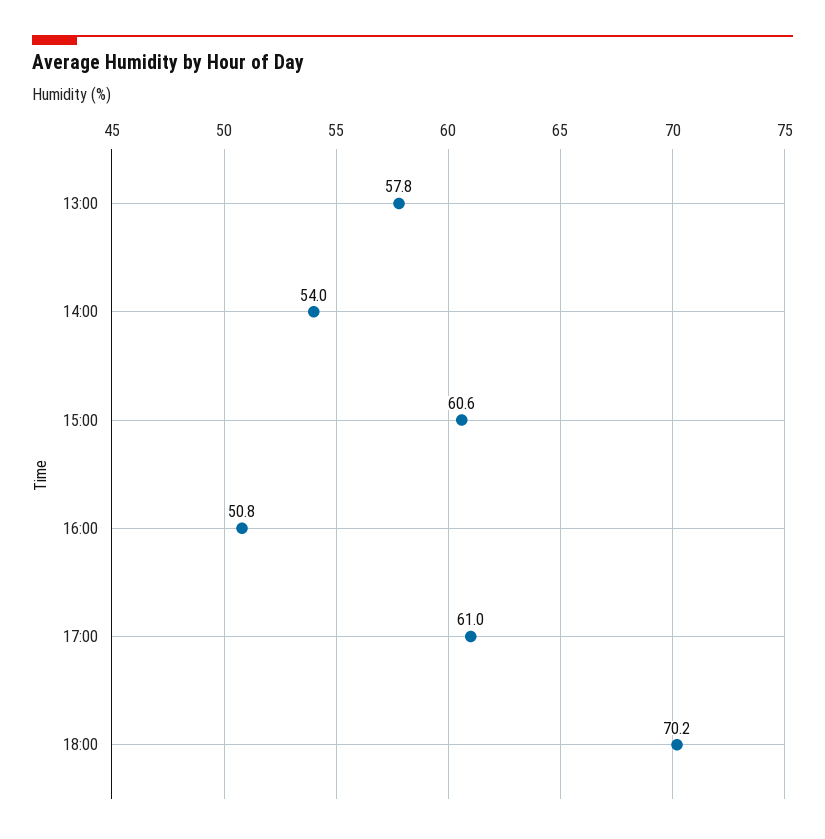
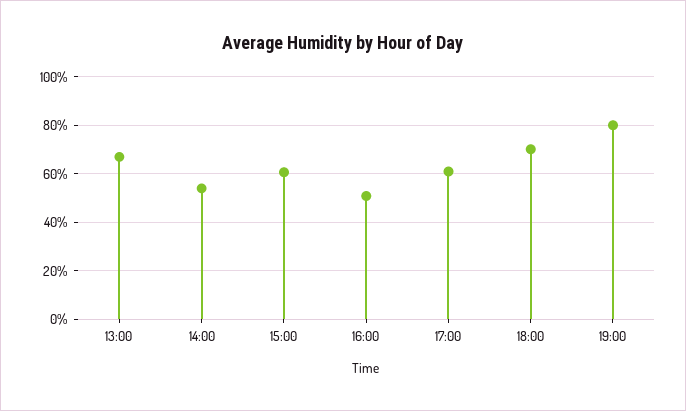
13:00: 57.8 -> 67.5
19:00: none -> 80

